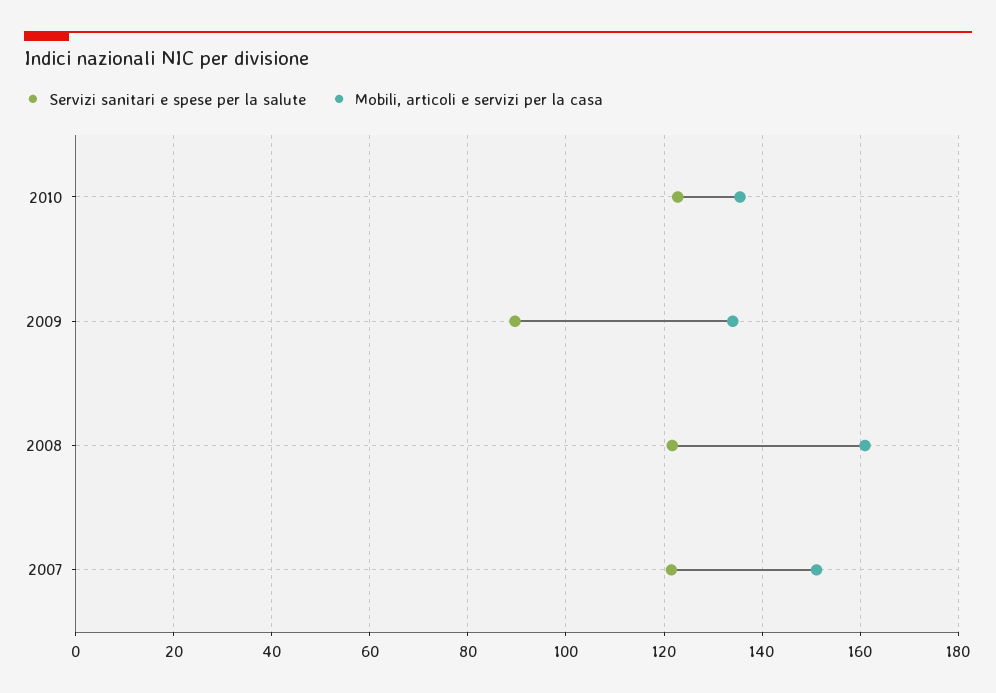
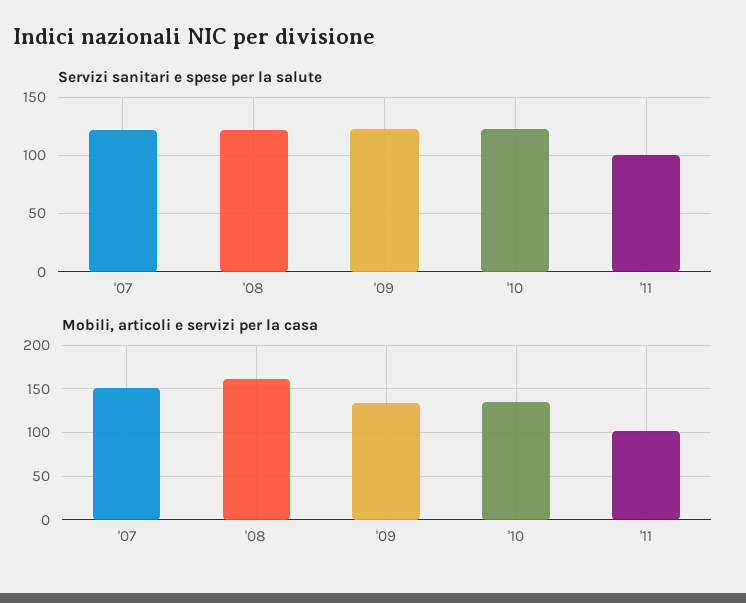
Servizi sanitari e spese per la salute, 2009: 90 -> 120
Servizi sanitari e spese per la salute, '11: none -> 100
Mobili, articoli e servizi per la casa, '11: none -> 100

